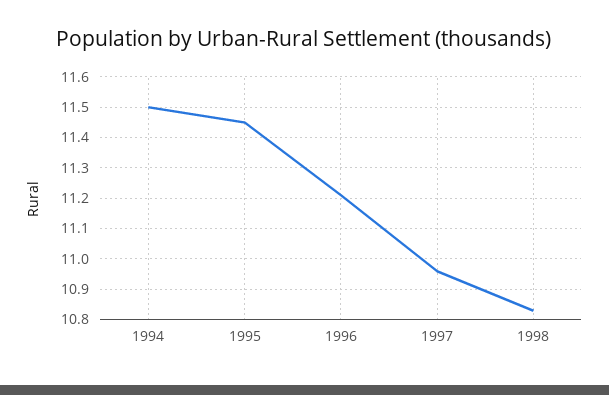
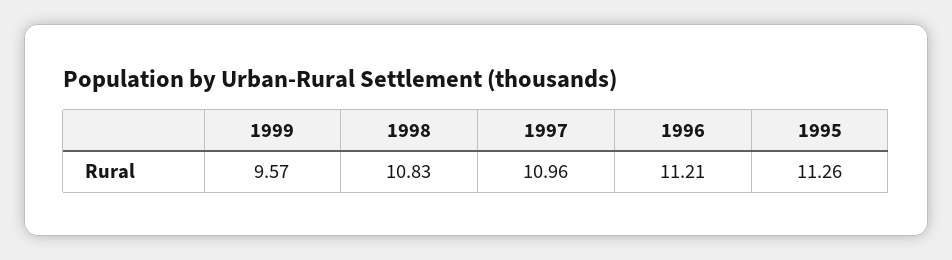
1994: 11.5 -> none
1995: 11.45 -> 11.26
1999: none -> 9.57

